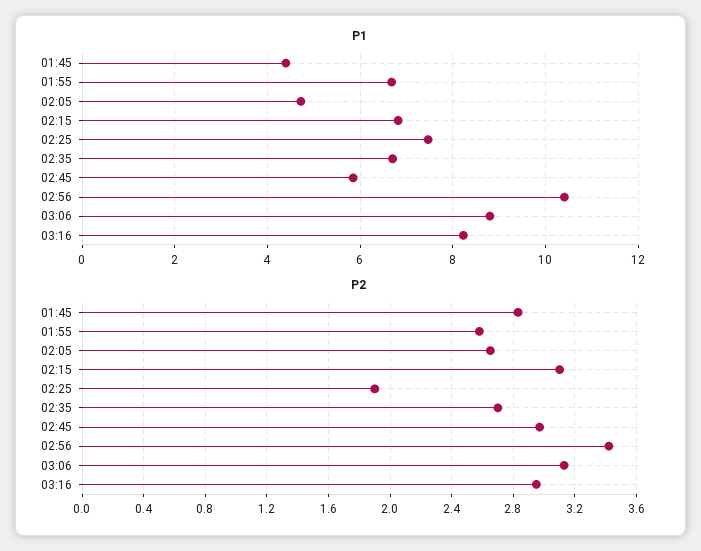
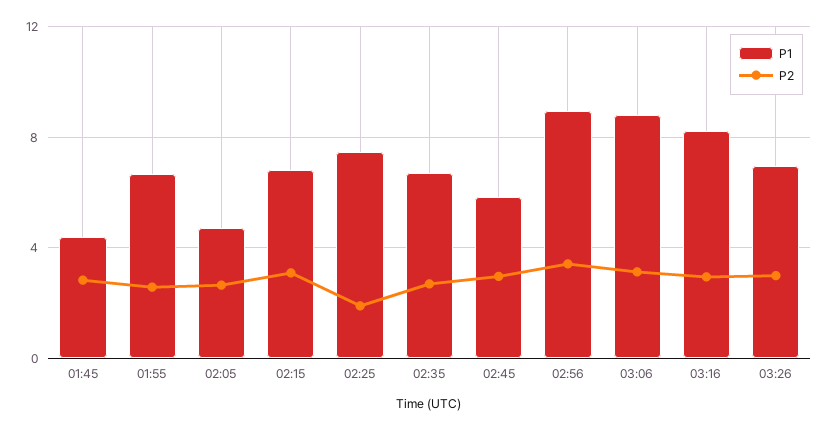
P1, 02:56: 10.4 -> 9
P1, 03:26: none -> 7
P2, 03:26: none -> 3

